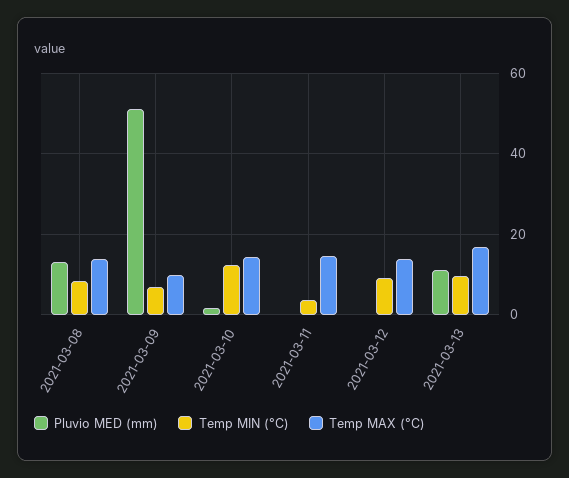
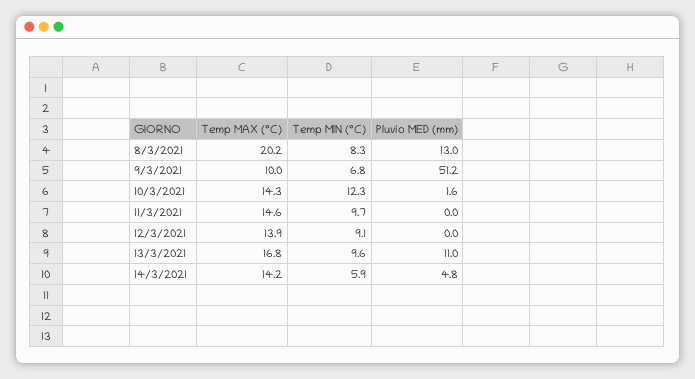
Temp MAX (°C), 2021-03-08: 14 -> 20.2
Temp MIN (°C), 2021-03-11: 4 -> 9.7
Temp MAX (°C), 14/3/2021: none -> 14.2
Temp MIN (°C), 14/3/2021: none -> 5.9
Pluvio MED (mm), 14/3/2021: none -> 4.8

